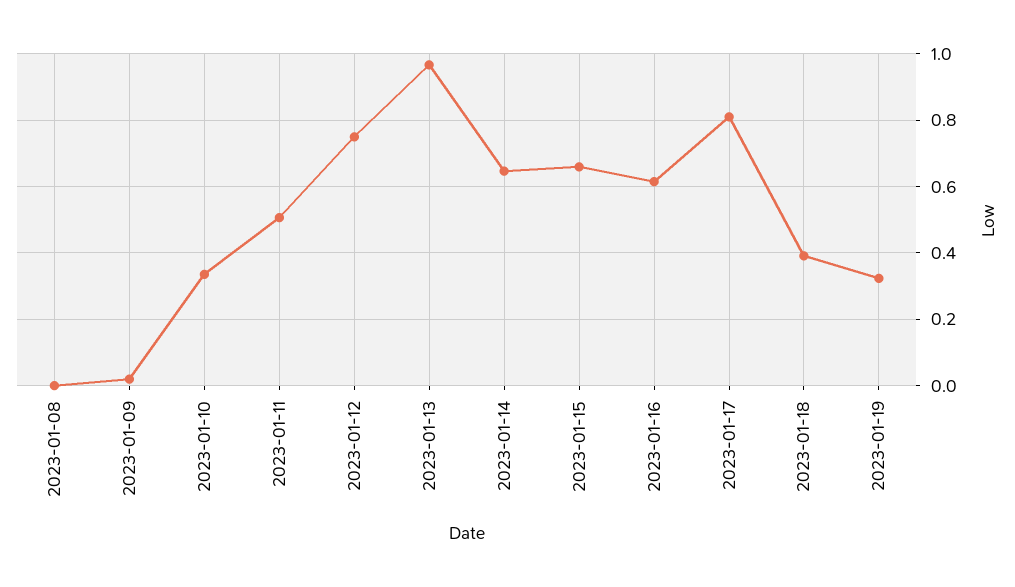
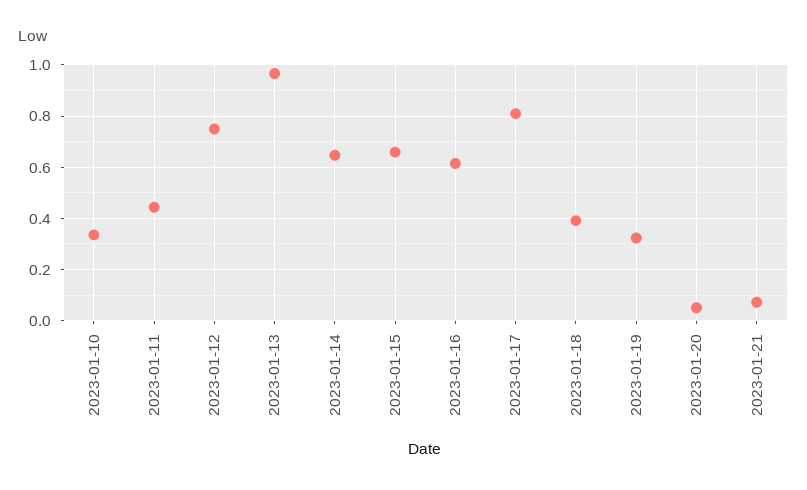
2023-01-08: 0 -> none
2023-01-09: 0.02 -> none
2023-01-11: 0.5 -> 0.45
2023-01-20: none -> 0.05
2023-01-21: none -> 0.075

